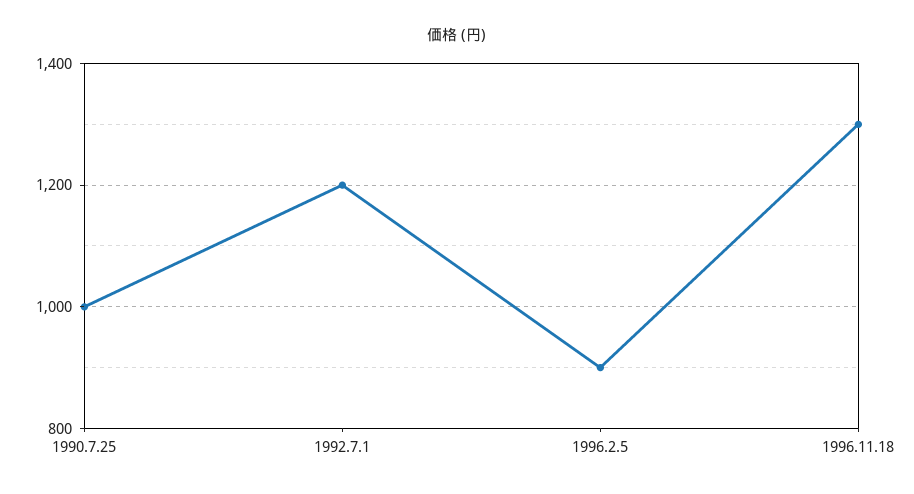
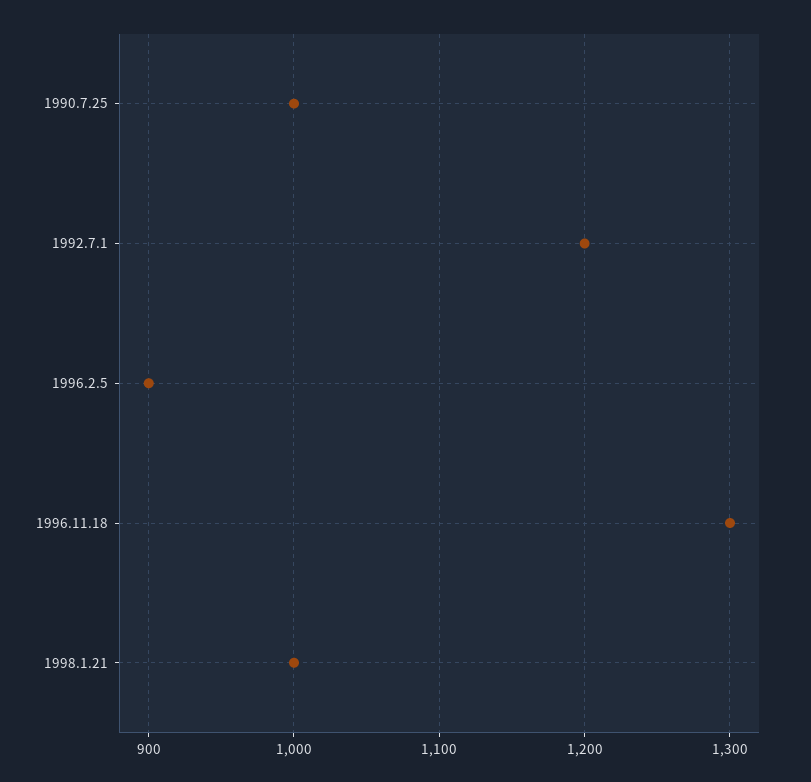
1998.1.21: none -> 1000

